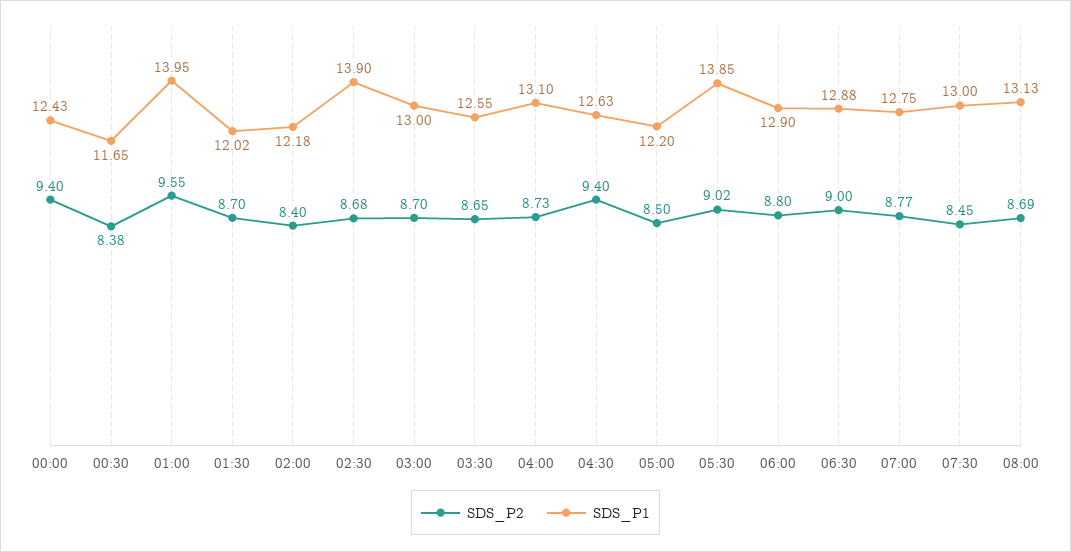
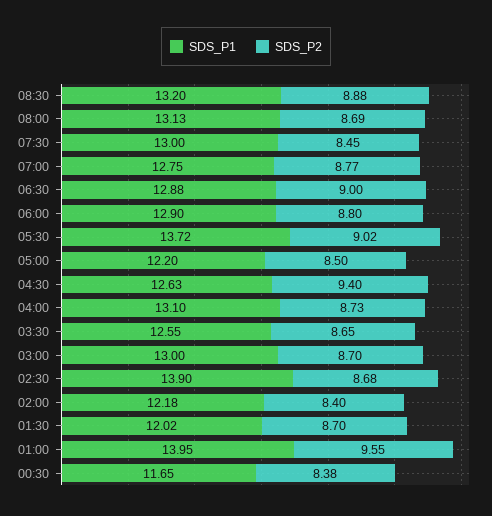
SDS_P2, 00:00: 9.4 -> none
SDS_P1, 00:00: 12.43 -> none
SDS_P1, 05:30: 13.85 -> 13.72
SDS_P1, 08:30: none -> 13.2
SDS_P2, 08:30: none -> 8.88

